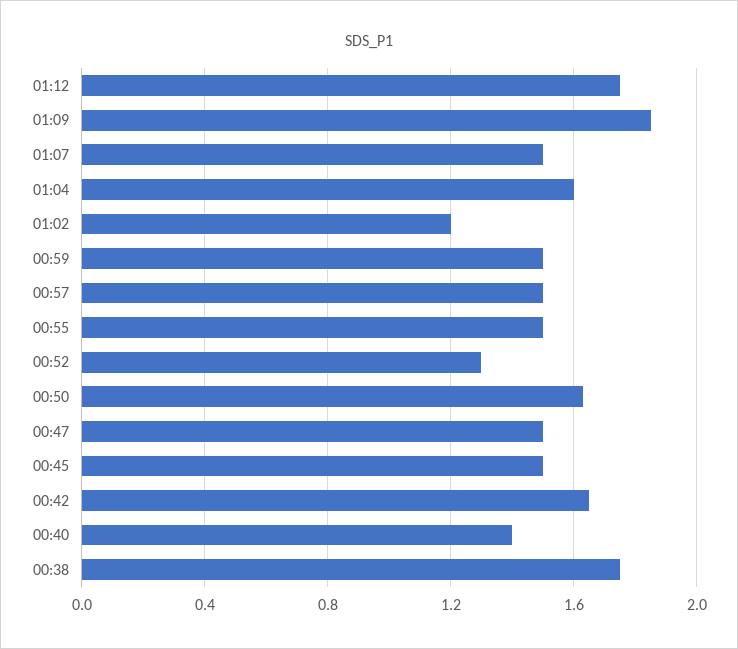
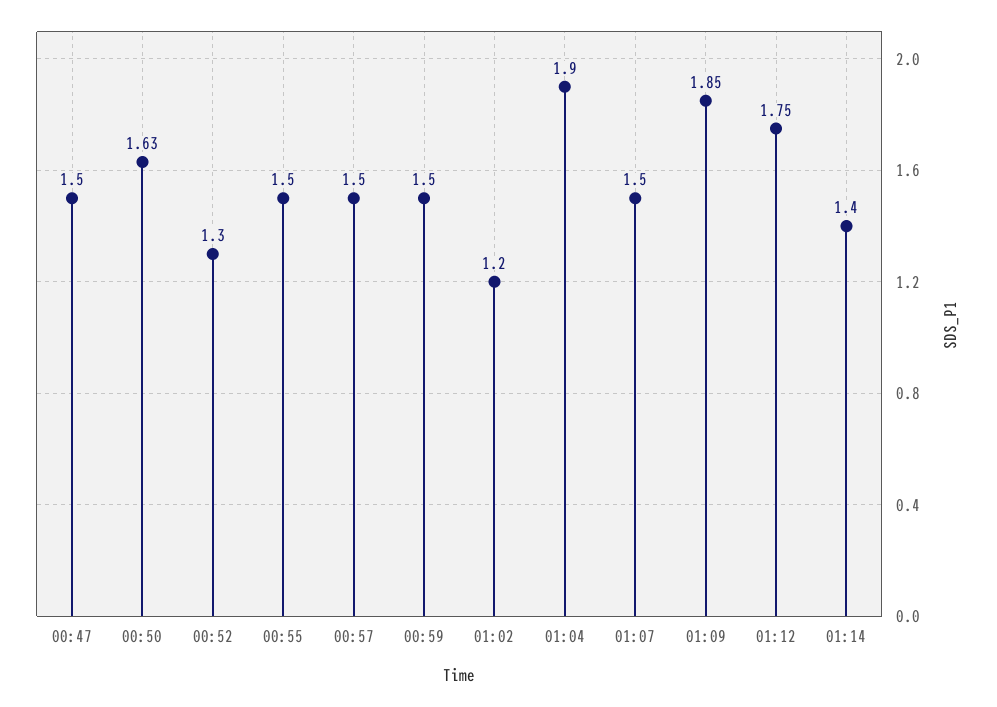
01:04: 1.6 -> 1.9
00:45: 1.5 -> none
00:42: 1.65 -> none
00:40: 1.4 -> none
00:38: 1.75 -> none
01:14: none -> 1.4

